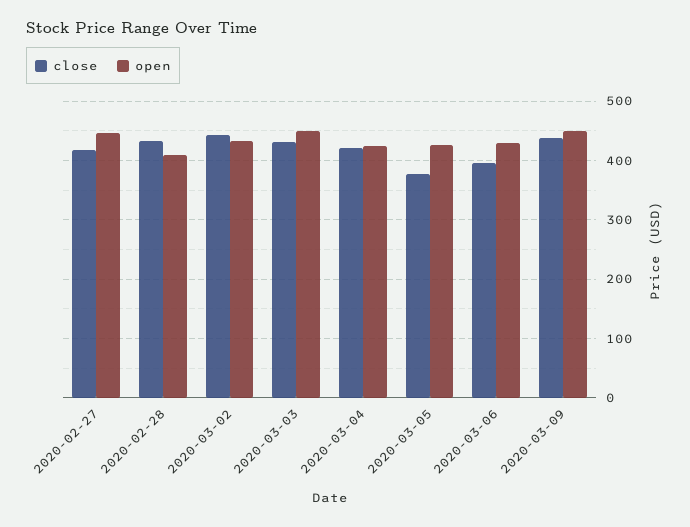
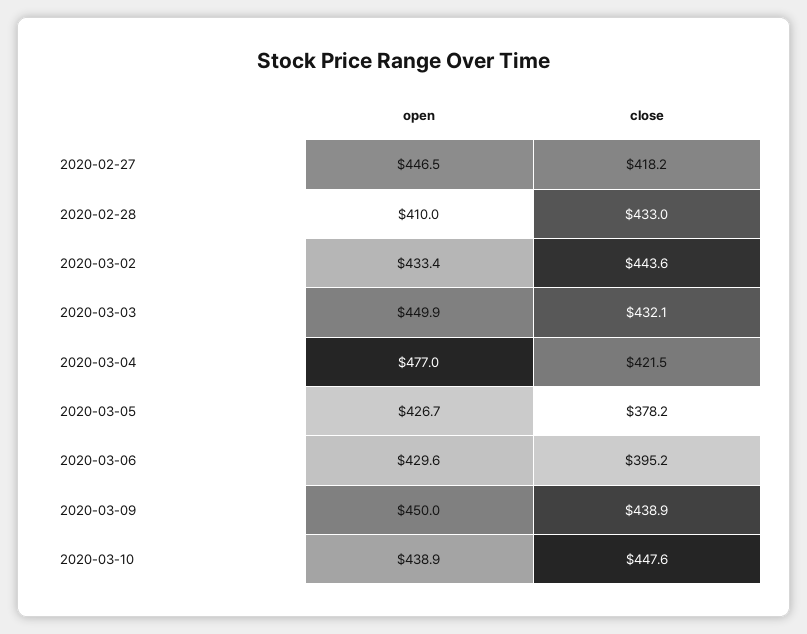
open, 2020-03-04: 420 -> 477
open, 2020-03-10: none -> 438.9
close, 2020-03-10: none -> 447.6

